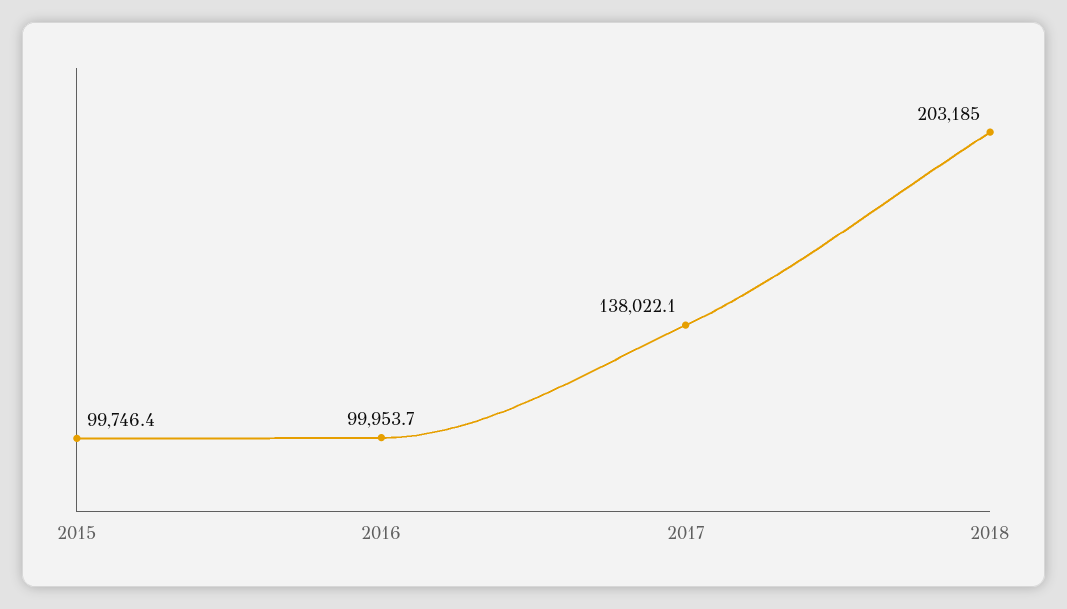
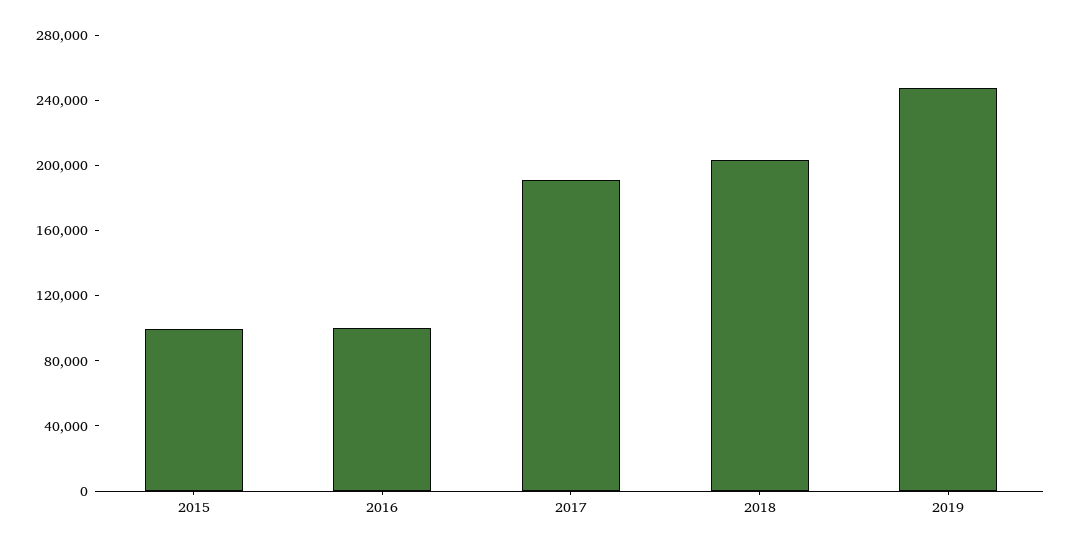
2017: 138022.1 -> 190000
2019: none -> 250000

